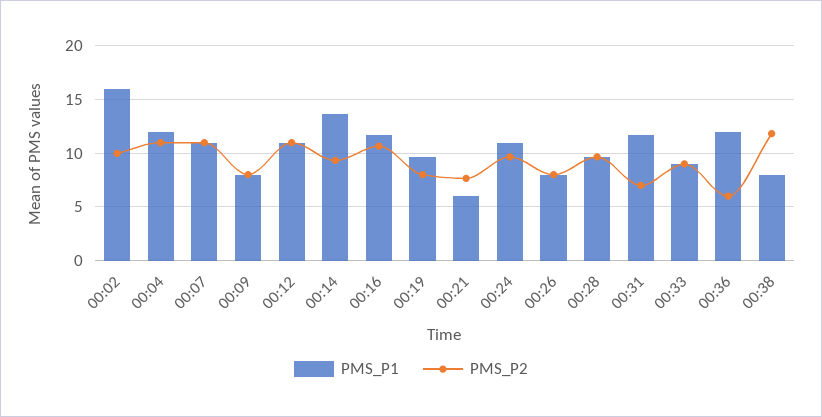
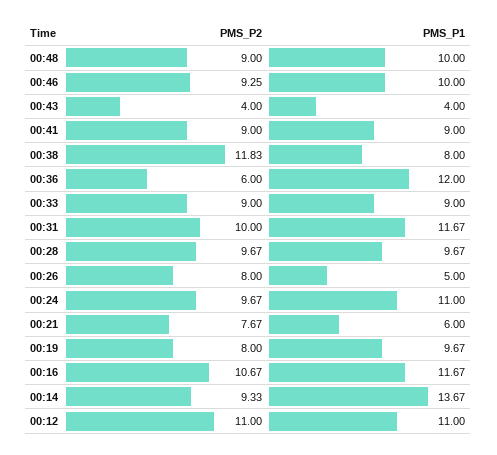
PMS_P1, 00:02: 16 -> none
PMS_P2, 00:02: 10 -> none
PMS_P1, 00:04: 12 -> none
PMS_P2, 00:04: 11 -> none
PMS_P1, 00:07: 11 -> none
PMS_P2, 00:07: 11 -> none
PMS_P1, 00:09: 8 -> none
PMS_P2, 00:09: 8 -> none
PMS_P1, 00:26: 8 -> 5
PMS_P2, 00:31: 7 -> 10
PMS_P2, 00:48: none -> 9
PMS_P1, 00:48: none -> 10
PMS_P2, 00:46: none -> 9.25
PMS_P1, 00:46: none -> 10
PMS_P2, 00:43: none -> 4
PMS_P1, 00:43: none -> 4
PMS_P2, 00:41: none -> 9
PMS_P1, 00:41: none -> 9

